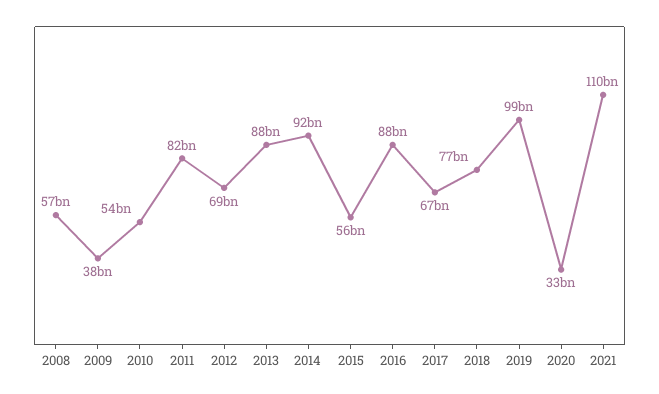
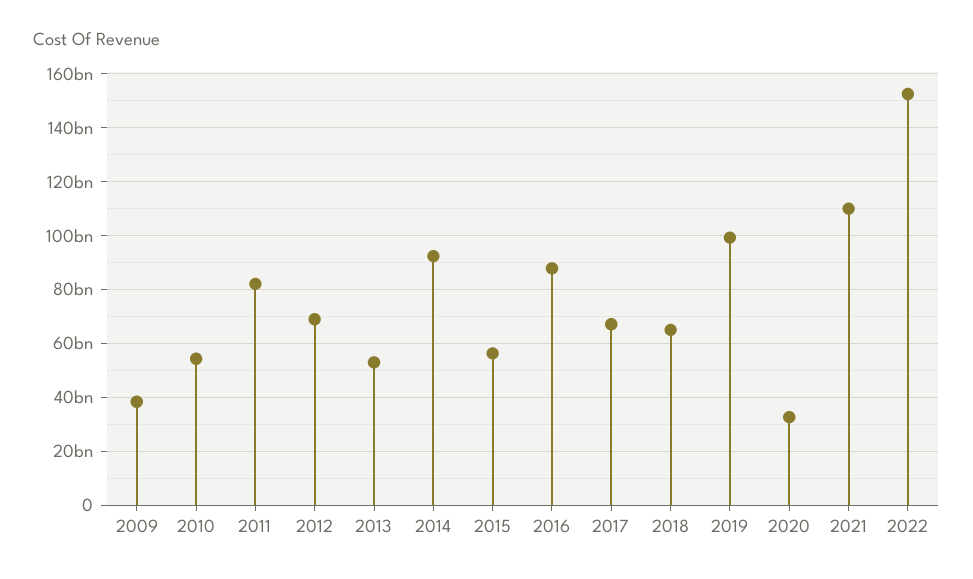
2008: 57000000000 -> none
2013: 88000000000 -> 52500000000
2018: 77000000000 -> 65000000000
2022: none -> 152500000000

